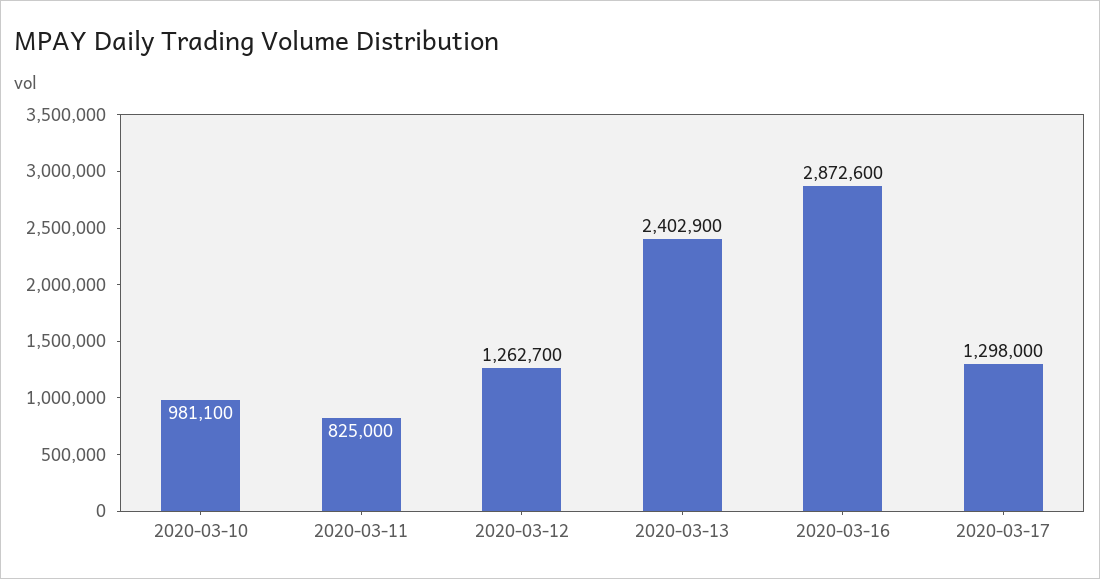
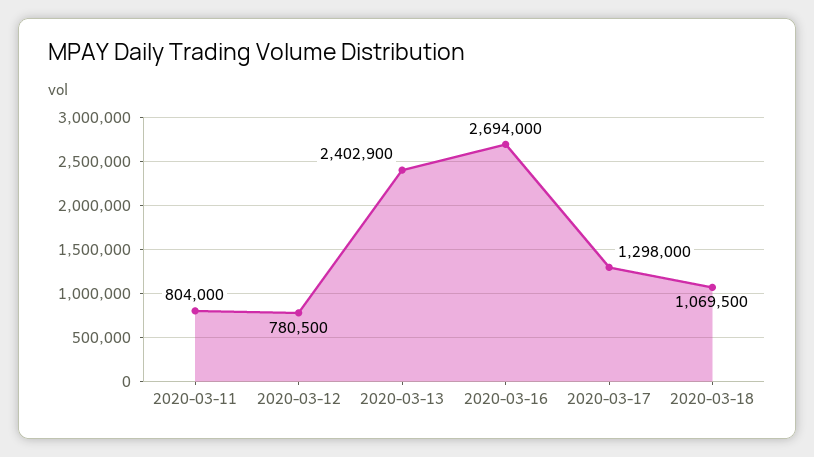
2020-03-10: 981100 -> none
2020-03-11: 825000 -> 804000
2020-03-12: 1262700 -> 780500
2020-03-16: 2872600 -> 2694000
2020-03-18: none -> 1069500

